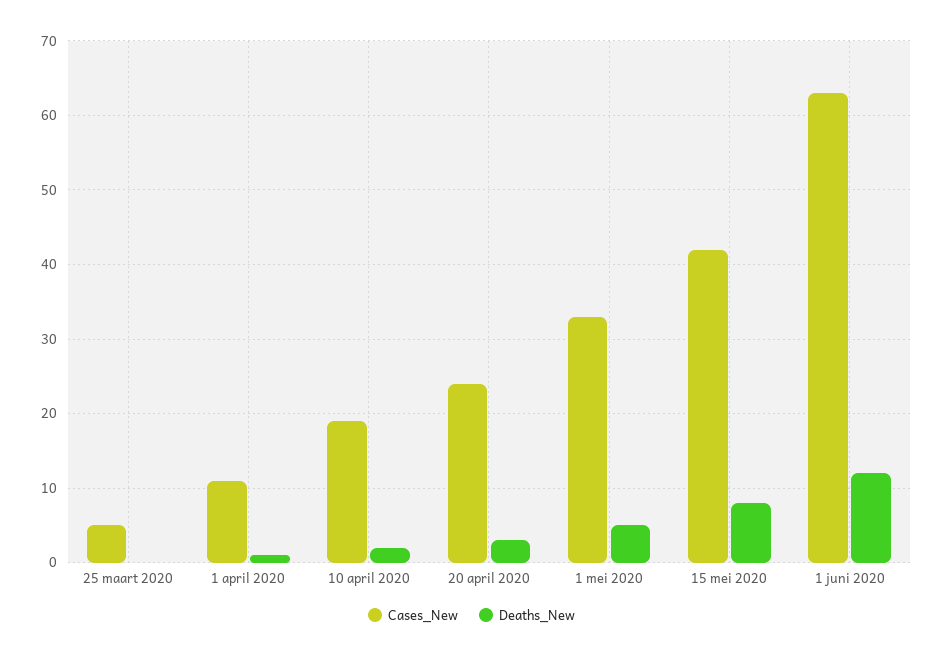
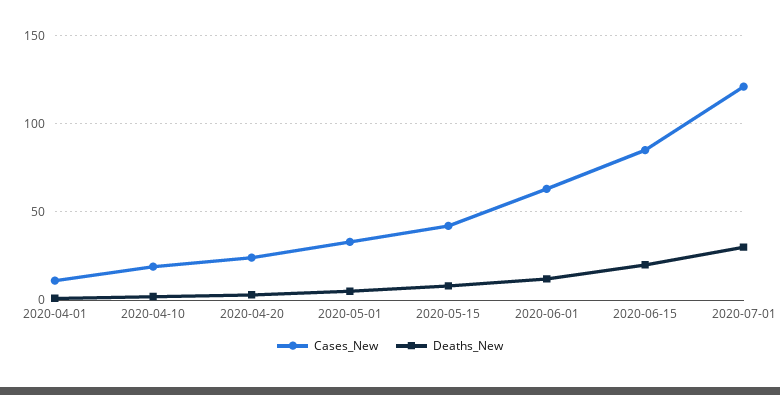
Cases_New, 25 maart 2020: 5 -> none
Deaths_New, 25 maart 2020: 0 -> none
Cases_New, 2020-06-15: none -> 85
Deaths_New, 2020-06-15: none -> 20
Cases_New, 2020-07-01: none -> 120
Deaths_New, 2020-07-01: none -> 30

